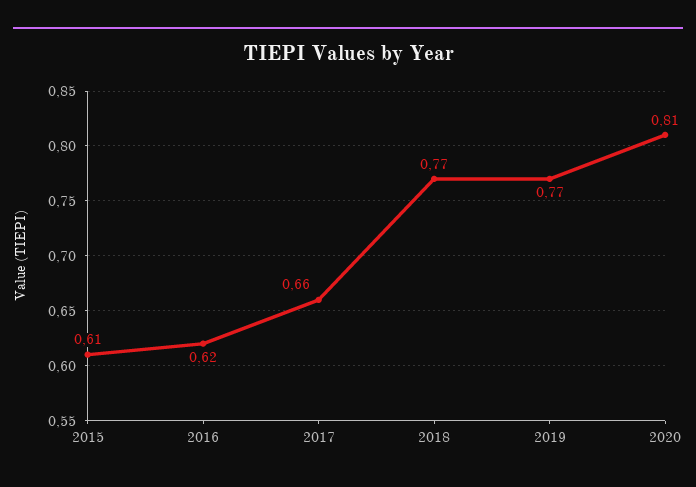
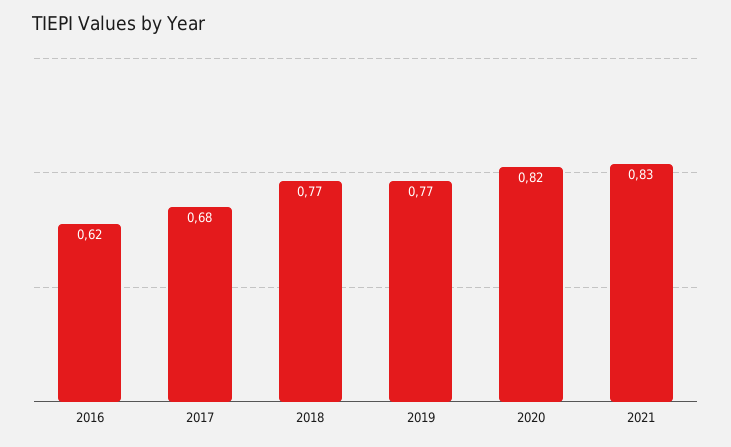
2015: 0.61 -> none
2017: 0.66 -> 0.68
2020: 0.81 -> 0.82
2021: none -> 0.83

